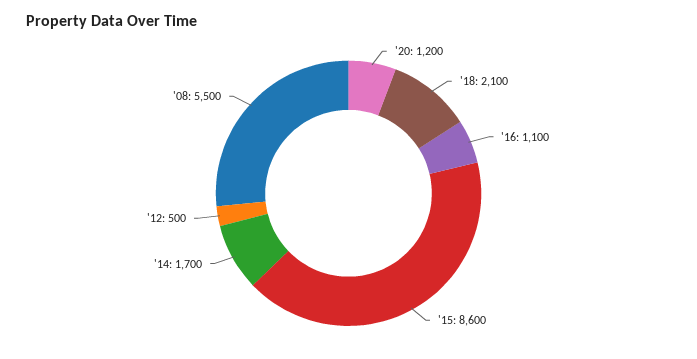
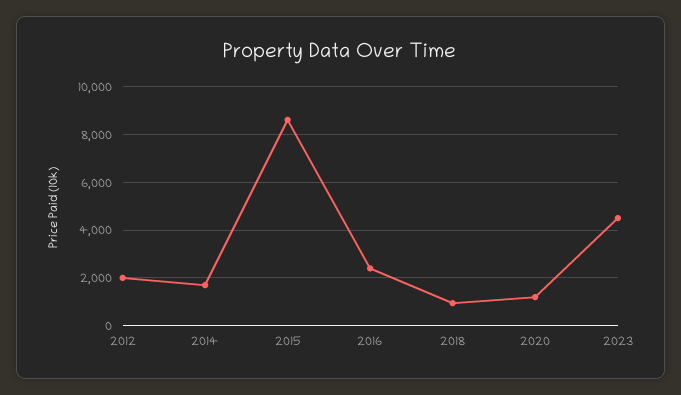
'18: 2100 -> 1000
'16: 1100 -> 2500
'12: 500 -> 2000
'08: 5500 -> none
2023: none -> 4500

